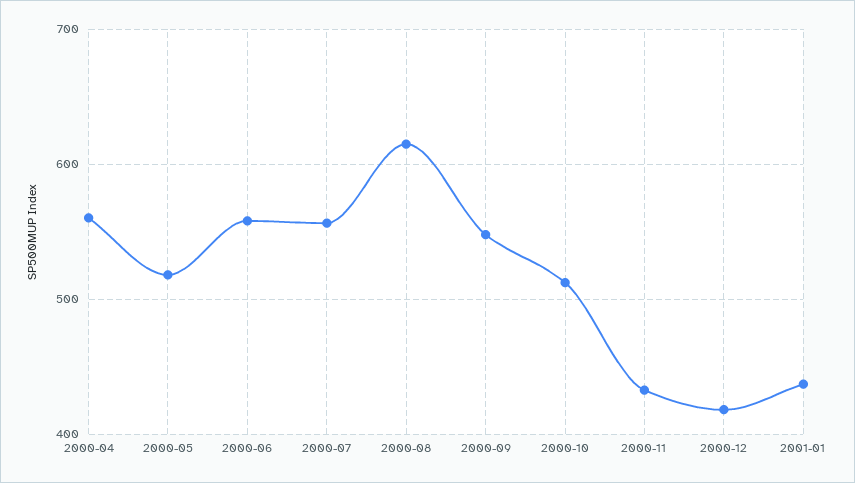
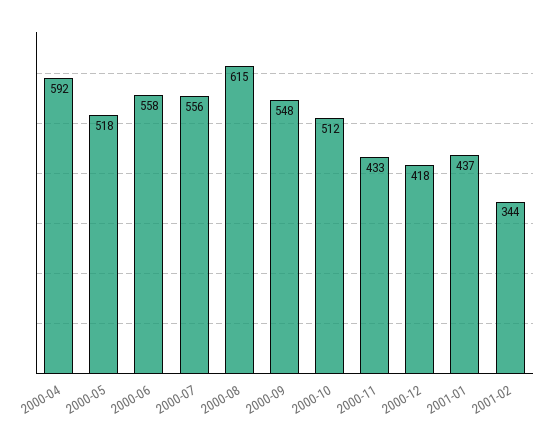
2000-04: 560 -> 592
2001-02: none -> 344

